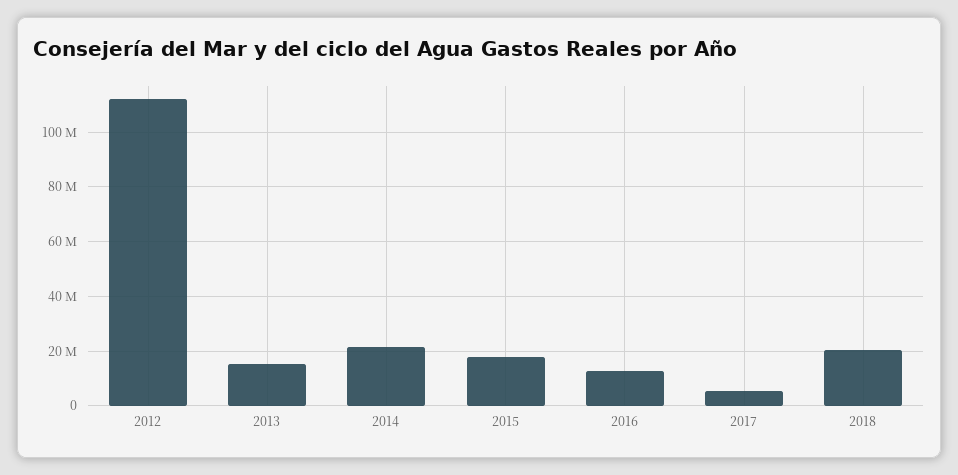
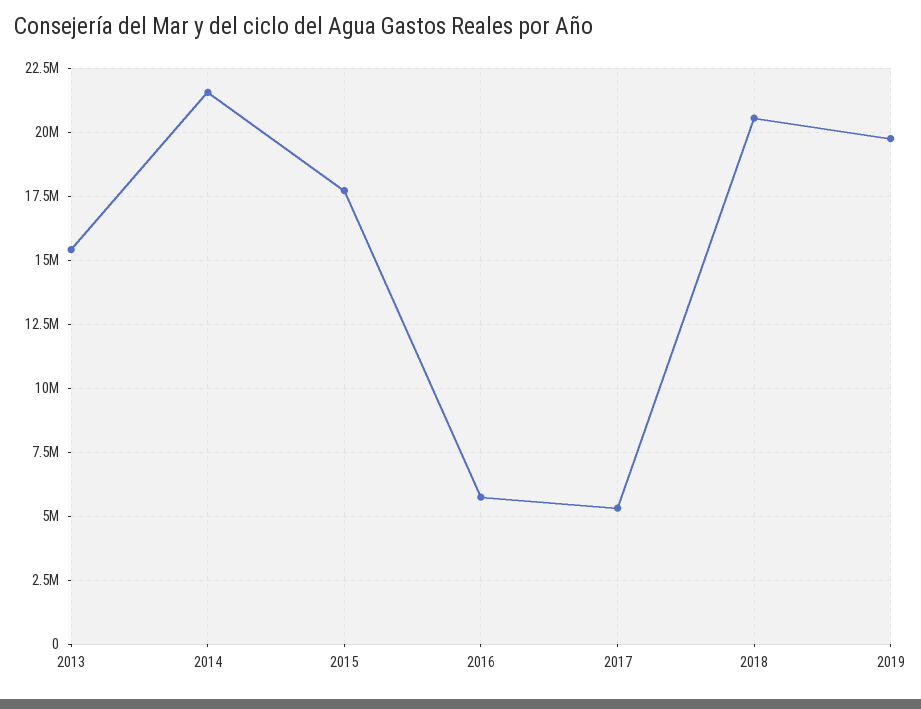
2012: 112500000 -> none
2016: 12500000 -> 5750000
2019: none -> 19750000

